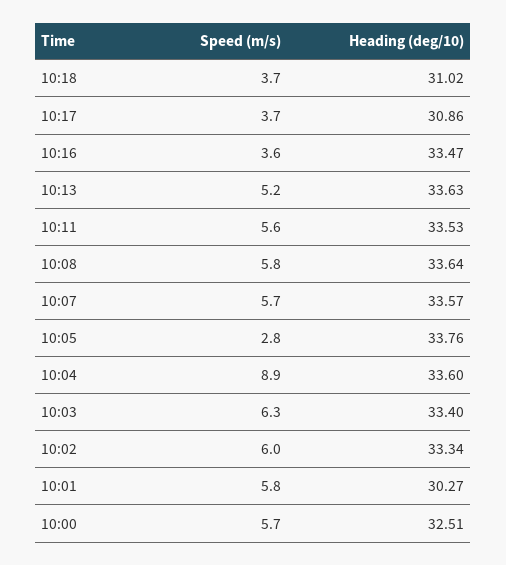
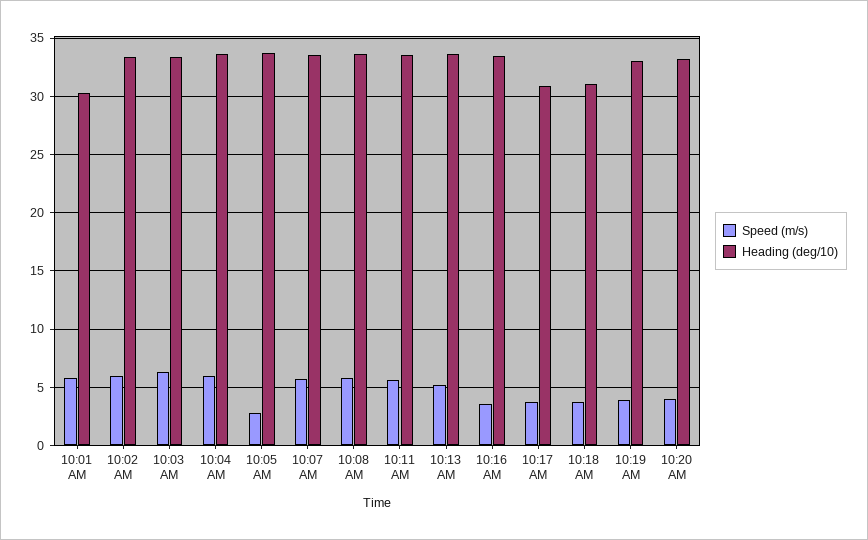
Speed (m/s), 10:04: 8.9 -> 6
Speed (m/s), 10:00: 5.7 -> none
Heading (deg/10), 10:00: 32.51 -> none
Speed (m/s), 10:19 AM: none -> 4
Heading (deg/10), 10:19 AM: none -> 33
Speed (m/s), 10:20 AM: none -> 4
Heading (deg/10), 10:20 AM: none -> 33

